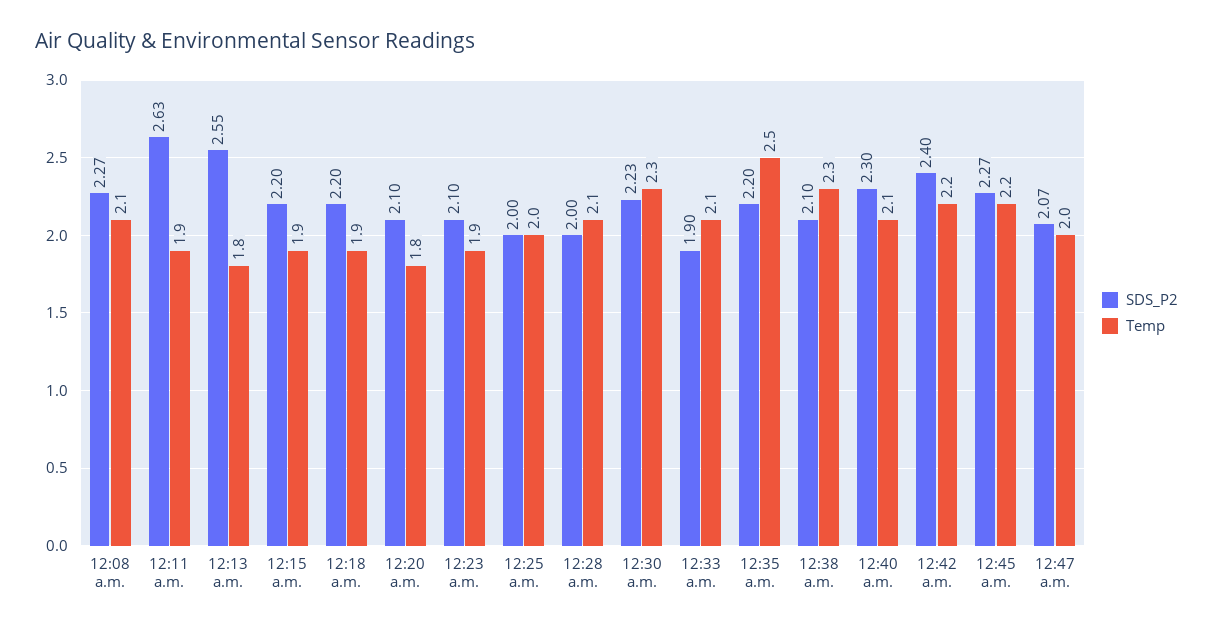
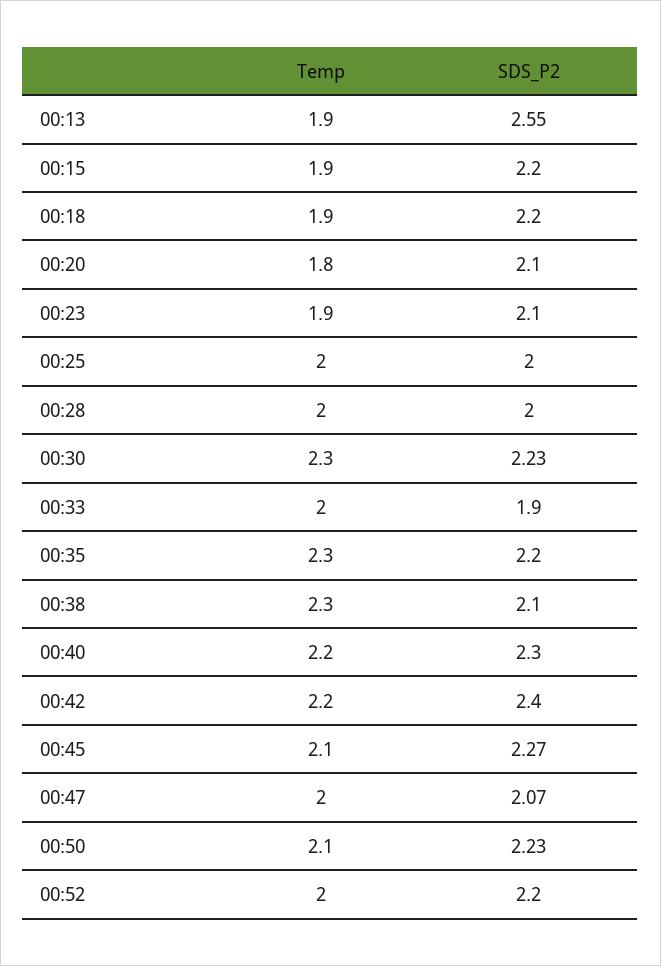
SDS_P2, 12:08 a.m.: 2.27 -> none
Temp, 12:08 a.m.: 2.1 -> none
SDS_P2, 12:11 a.m.: 2.63 -> none
Temp, 12:11 a.m.: 1.9 -> none
Temp, 12:13 a.m.: 1.8 -> 1.9
Temp, 12:28 a.m.: 2.1 -> 2
Temp, 12:33 a.m.: 2.1 -> 2
Temp, 12:35 a.m.: 2.5 -> 2.3
Temp, 12:40 a.m.: 2.1 -> 2.2
Temp, 12:45 a.m.: 2.2 -> 2.1
Temp, 00:50: none -> 2.1
SDS_P2, 00:50: none -> 2.23
Temp, 00:52: none -> 2
SDS_P2, 00:52: none -> 2.2

